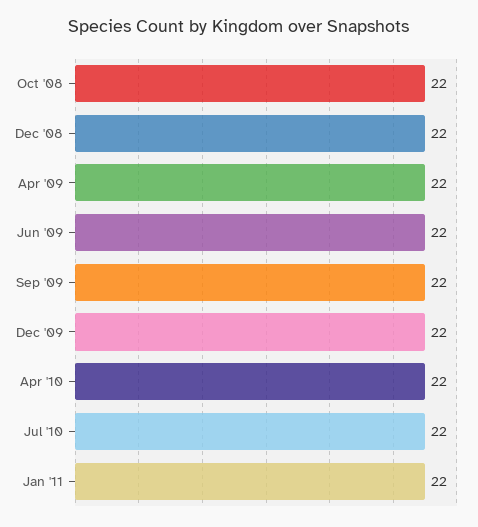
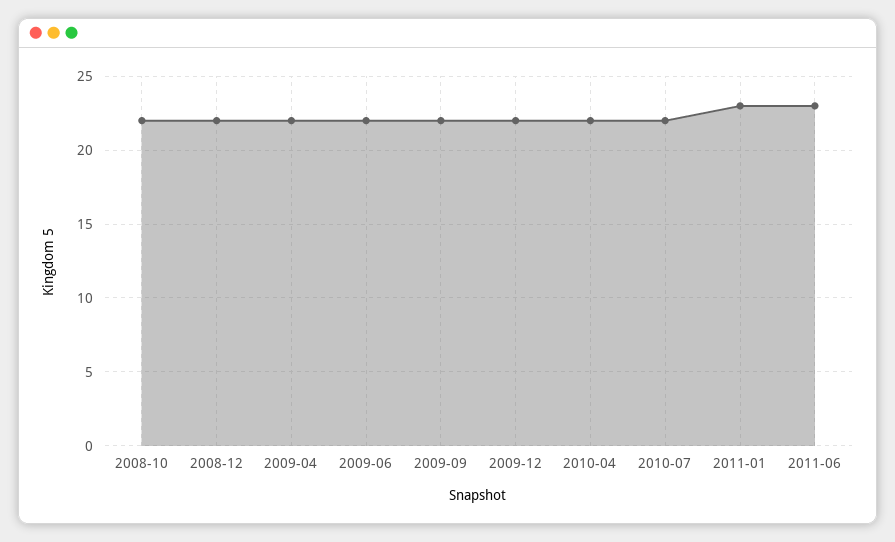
Jan '11: 22 -> 23
2011-06: none -> 23

